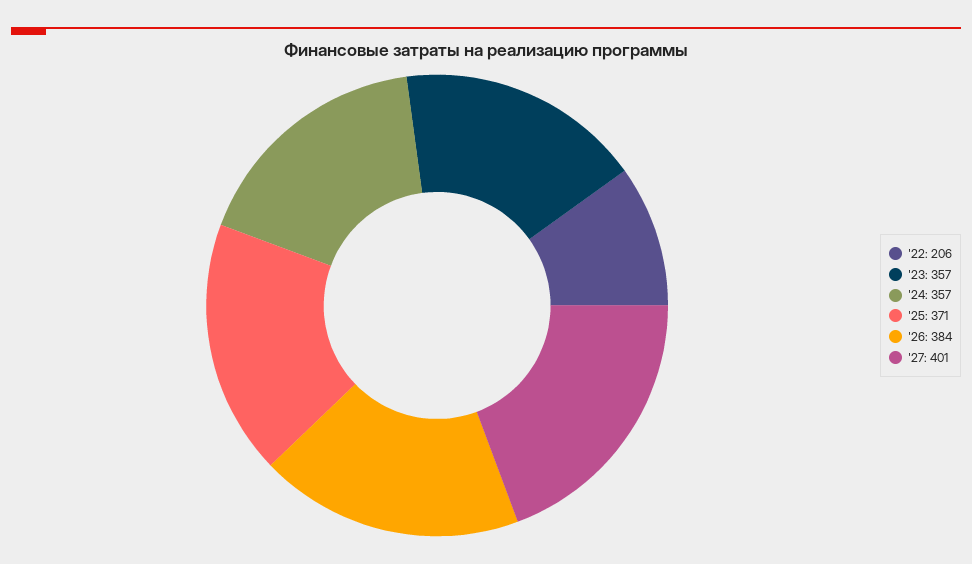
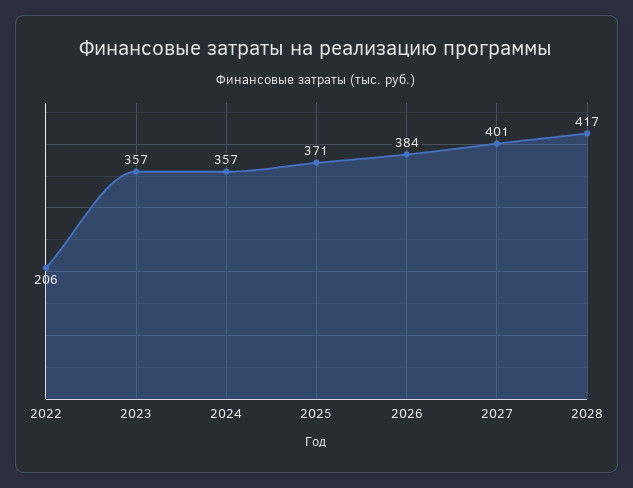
2028: none -> 417

